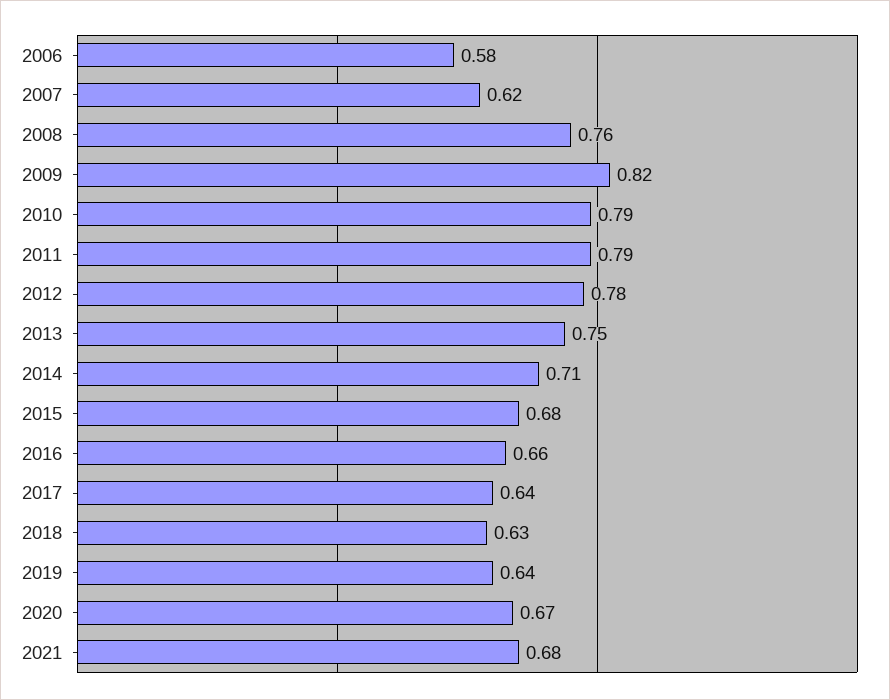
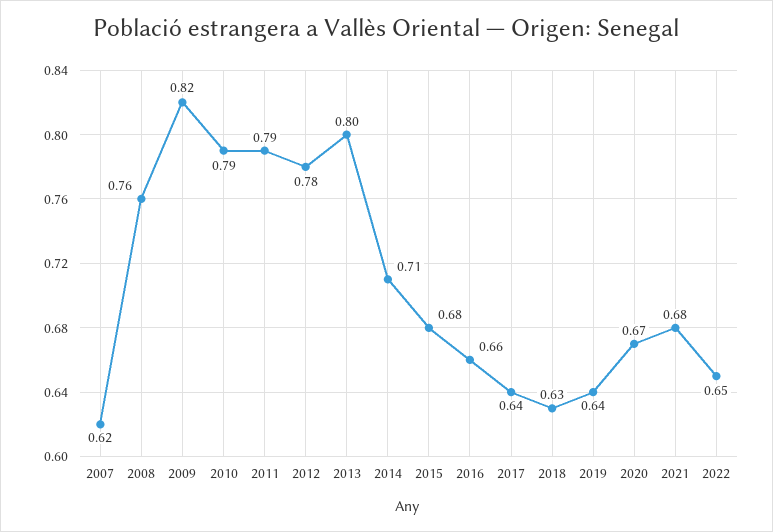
2006: 0.58 -> none
2013: 0.75 -> 0.8
2022: none -> 0.65

